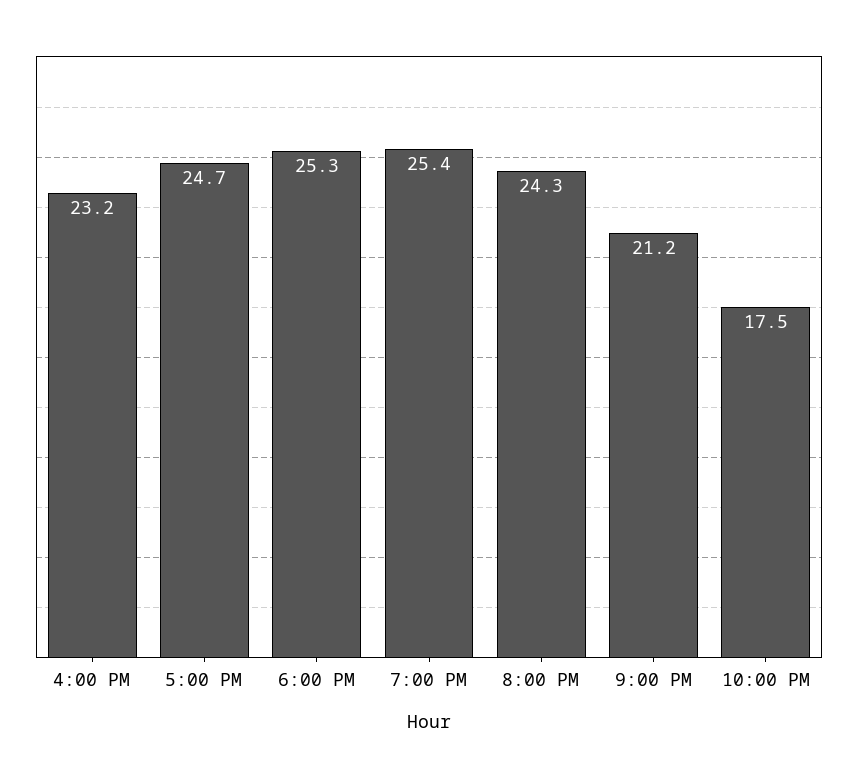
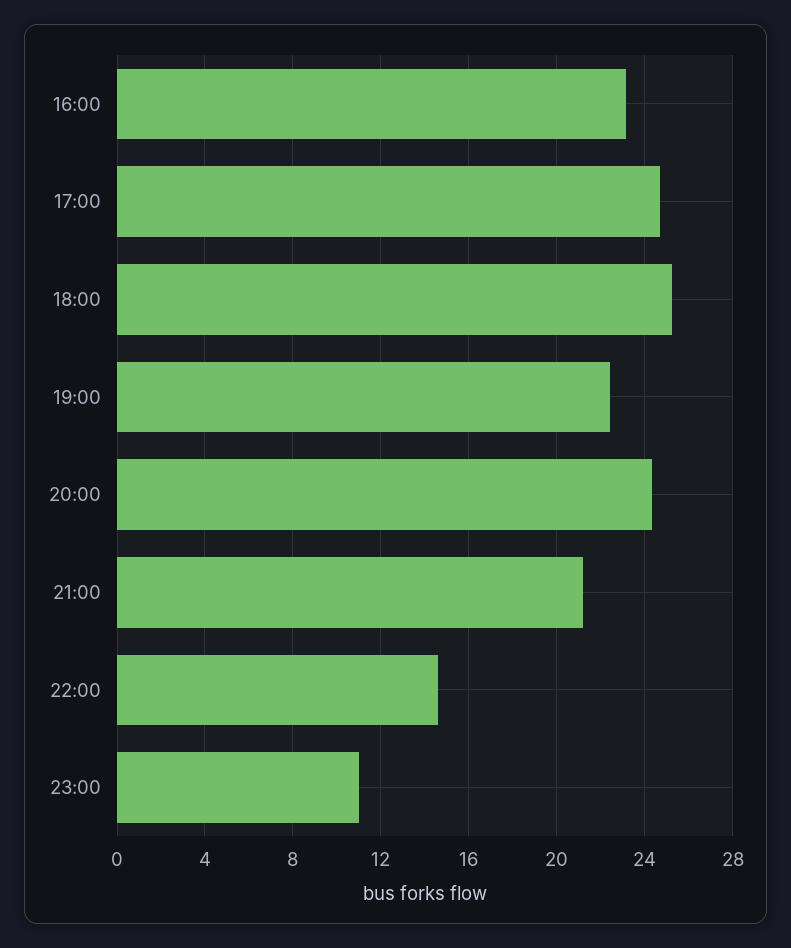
7:00 PM: 25.4 -> 22.5
10:00 PM: 17.5 -> 14.5
23:00: none -> 11

